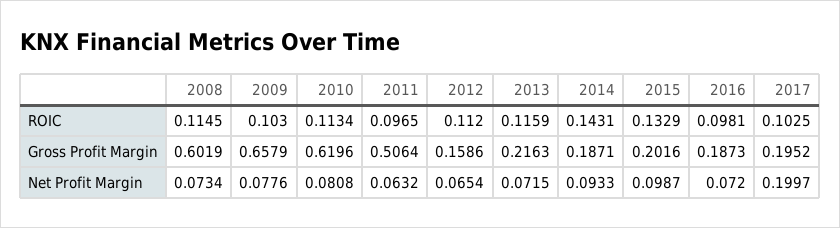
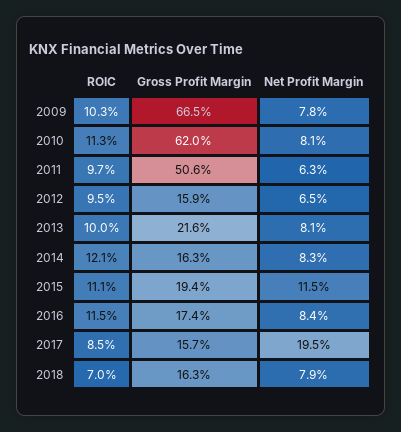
2008, ROIC: 0.1145 -> none
2012, ROIC: 0.112 -> 0.095
2013, ROIC: 0.1159 -> 0.1
2014, ROIC: 0.1431 -> 0.121
2015, ROIC: 0.1329 -> 0.111
2016, ROIC: 0.0981 -> 0.115
2017, ROIC: 0.1025 -> 0.085
2008, Gross Profit Margin: 0.6019 -> none
2009, Gross Profit Margin: 0.6579 -> 0.665
2014, Gross Profit Margin: 0.1871 -> 0.163
2015, Gross Profit Margin: 0.2016 -> 0.194
2016, Gross Profit Margin: 0.1873 -> 0.174
2017, Gross Profit Margin: 0.1952 -> 0.157
2008, Net Profit Margin: 0.0734 -> none
2013, Net Profit Margin: 0.0715 -> 0.081
2014, Net Profit Margin: 0.0933 -> 0.083
2015, Net Profit Margin: 0.0987 -> 0.115
2016, Net Profit Margin: 0.072 -> 0.084
2017, Net Profit Margin: 0.1997 -> 0.195
2018, ROIC: none -> 0.07
2018, Gross Profit Margin: none -> 0.163
2018, Net Profit Margin: none -> 0.079

